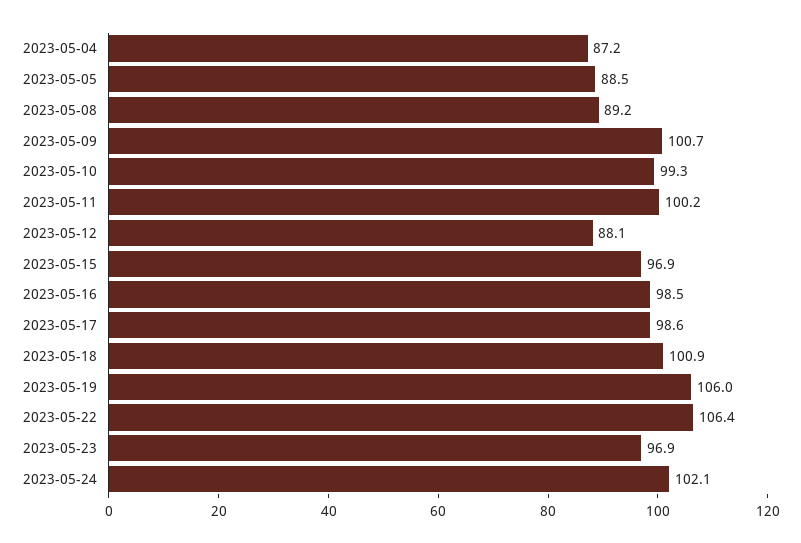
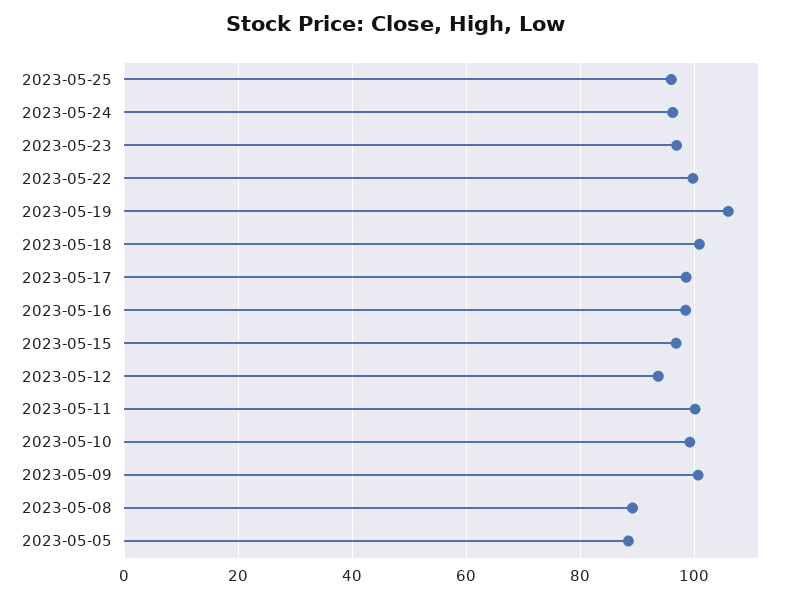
2023-05-04: 87.2 -> none
2023-05-12: 88.1 -> 94
2023-05-22: 106.4 -> 100
2023-05-24: 102.1 -> 96
2023-05-25: none -> 96

